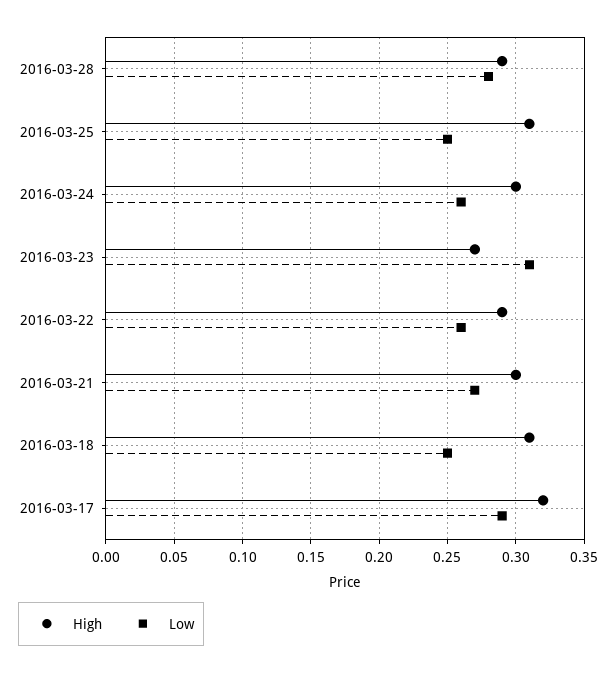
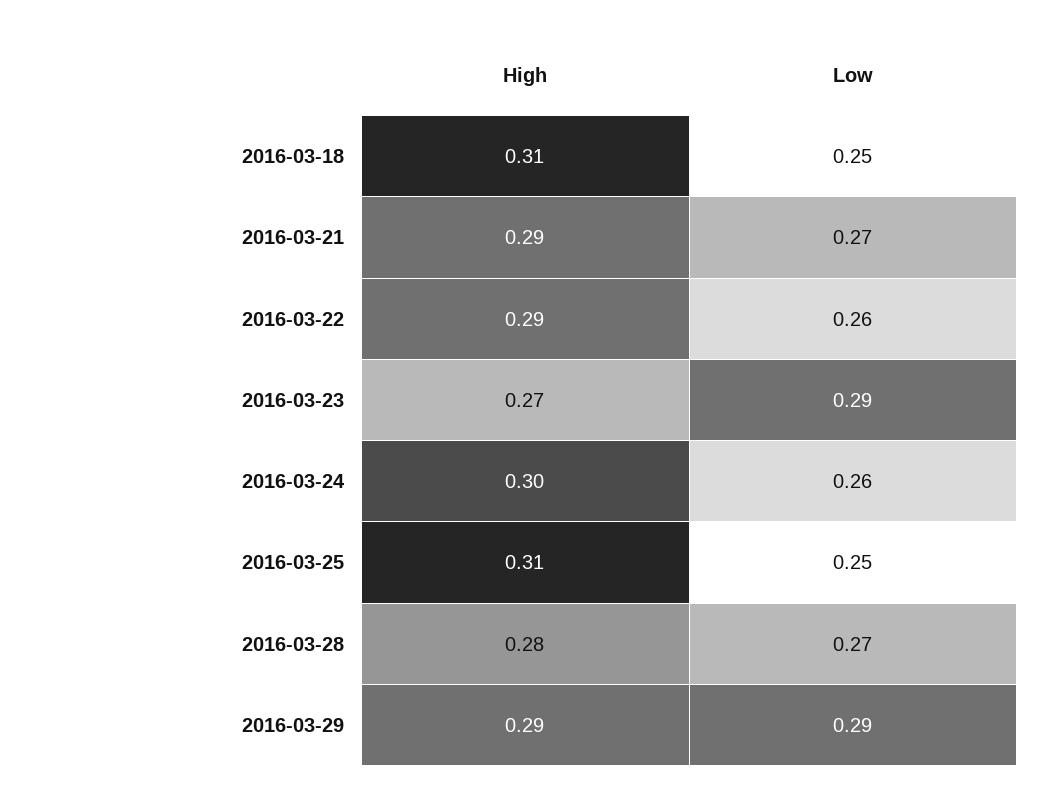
High, 2016-03-28: 0.29 -> 0.28
Low, 2016-03-28: 0.28 -> 0.27
Low, 2016-03-23: 0.31 -> 0.29
High, 2016-03-21: 0.3 -> 0.29
High, 2016-03-17: 0.32 -> none
Low, 2016-03-17: 0.29 -> none
High, 2016-03-29: none -> 0.29
Low, 2016-03-29: none -> 0.29

